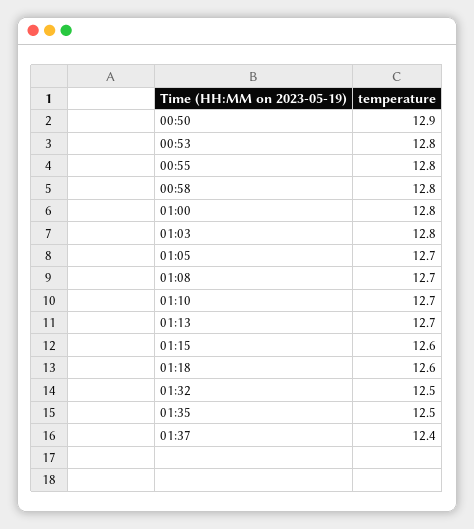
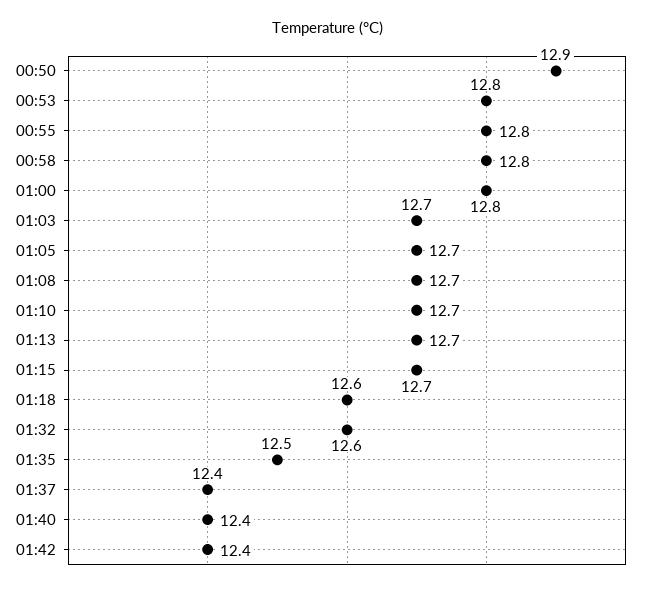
01:03: 12.8 -> 12.7
01:15: 12.6 -> 12.7
01:32: 12.5 -> 12.6
01:40: none -> 12.4
01:42: none -> 12.4

